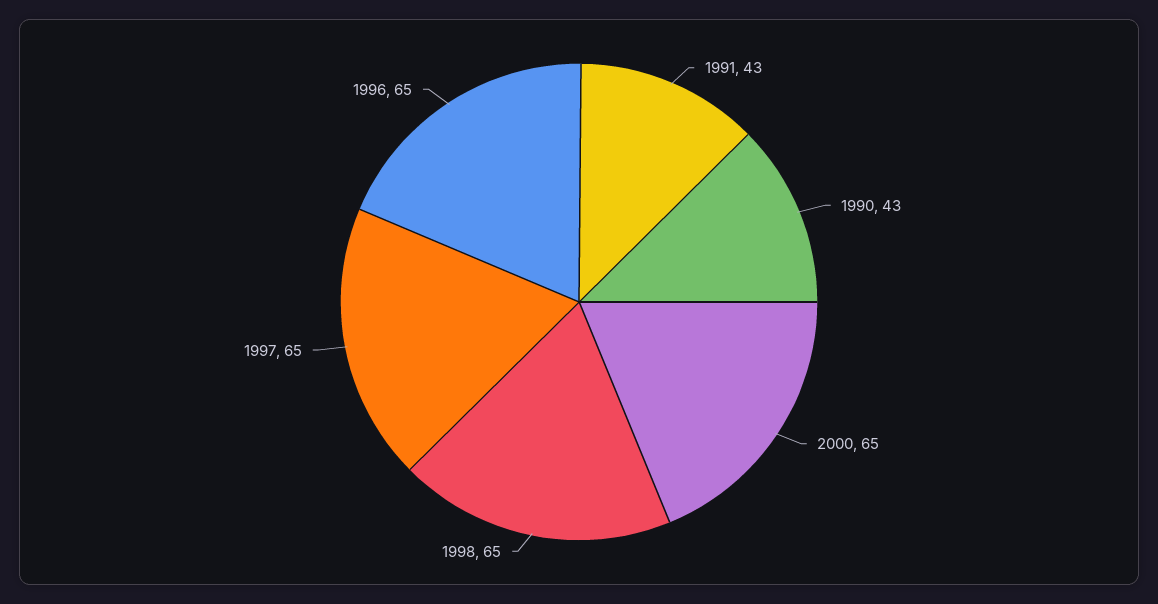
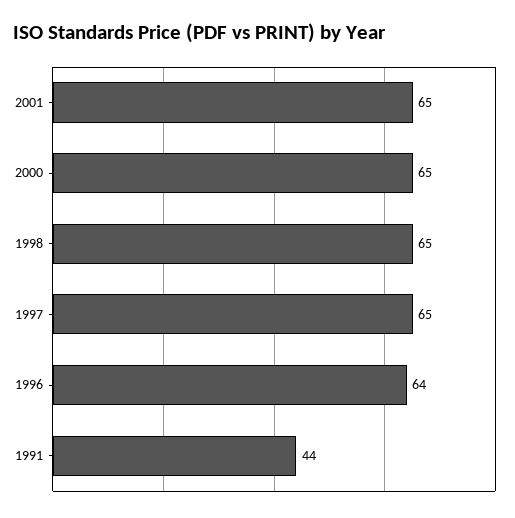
1991: 43 -> 44
1990: 43 -> none
1996: 65 -> 64
2001: none -> 65

